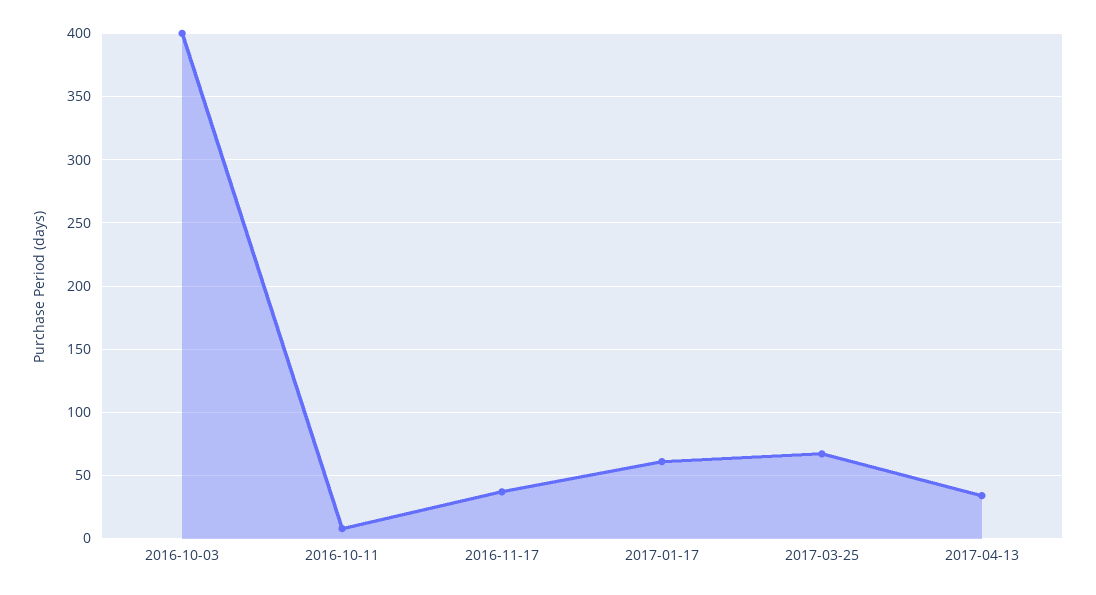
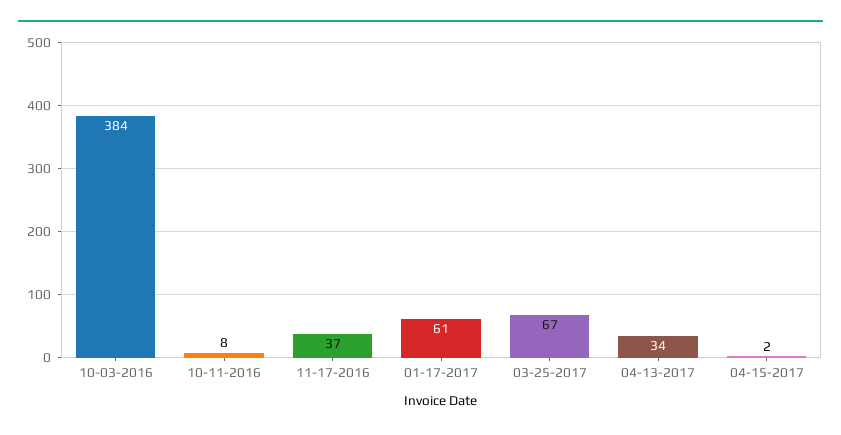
2016-10-03: 400 -> 384
04-15-2017: none -> 2

